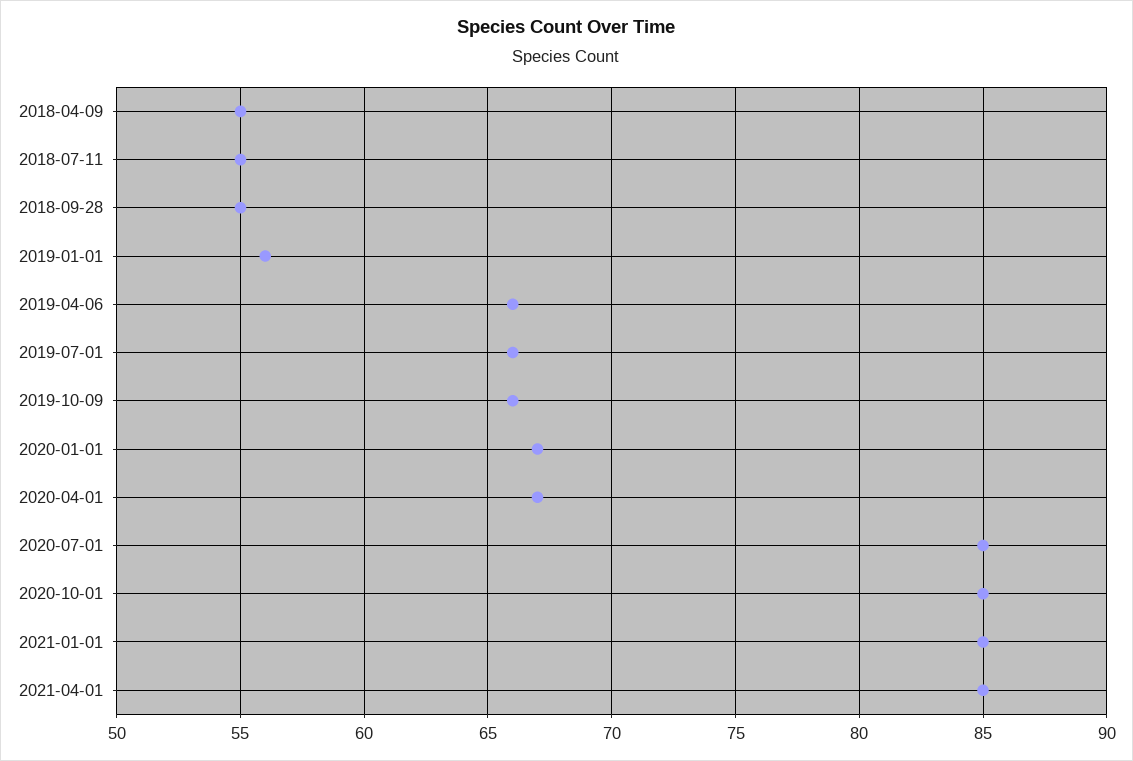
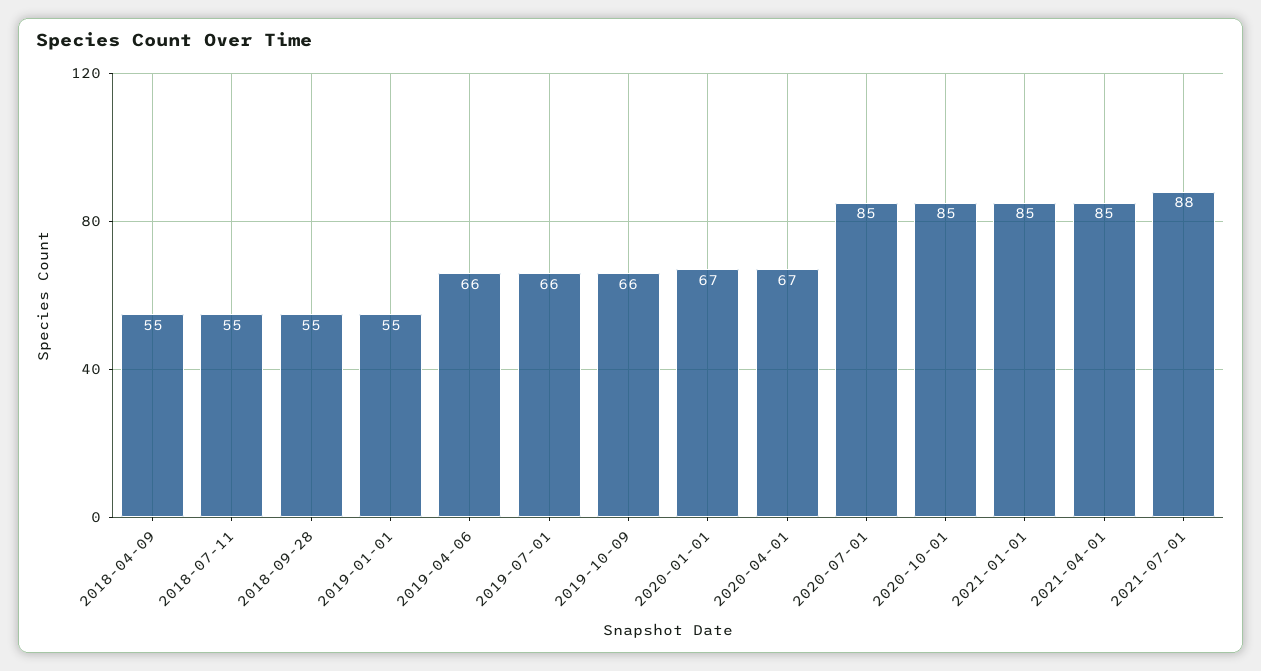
2019-01-01: 56 -> 55
2021-07-01: none -> 88

